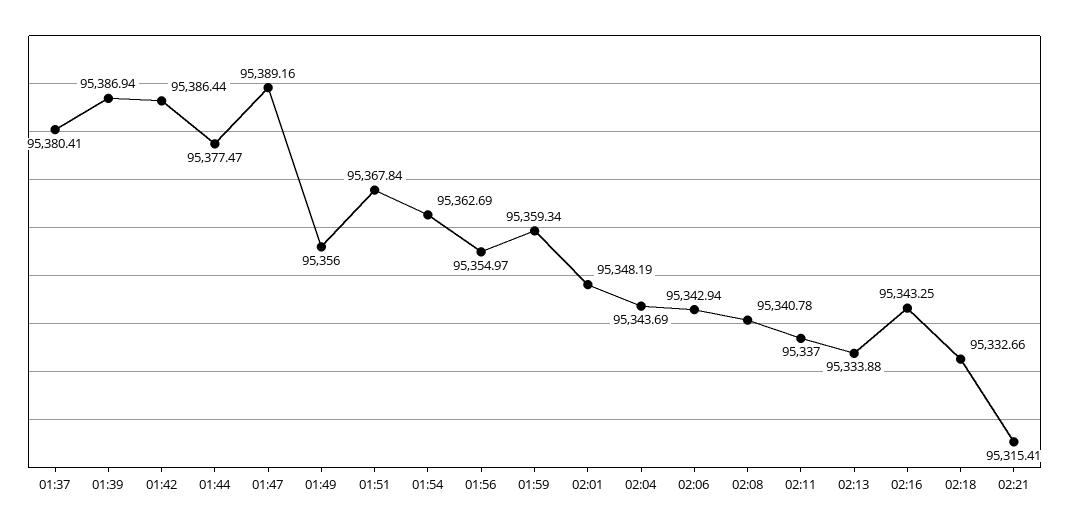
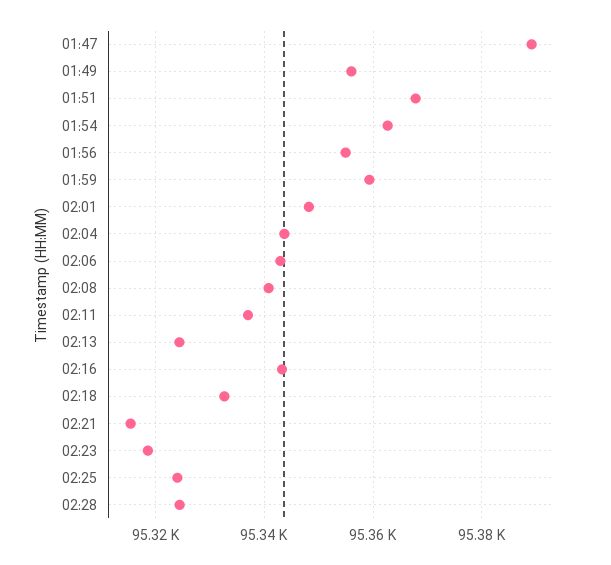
01:37: 95380.41 -> none
01:39: 95386.94 -> none
01:42: 95386.44 -> none
01:44: 95377.47 -> none
02:13: 95333.88 -> 95324
02:23: none -> 95318
02:25: none -> 95324
02:28: none -> 95324

